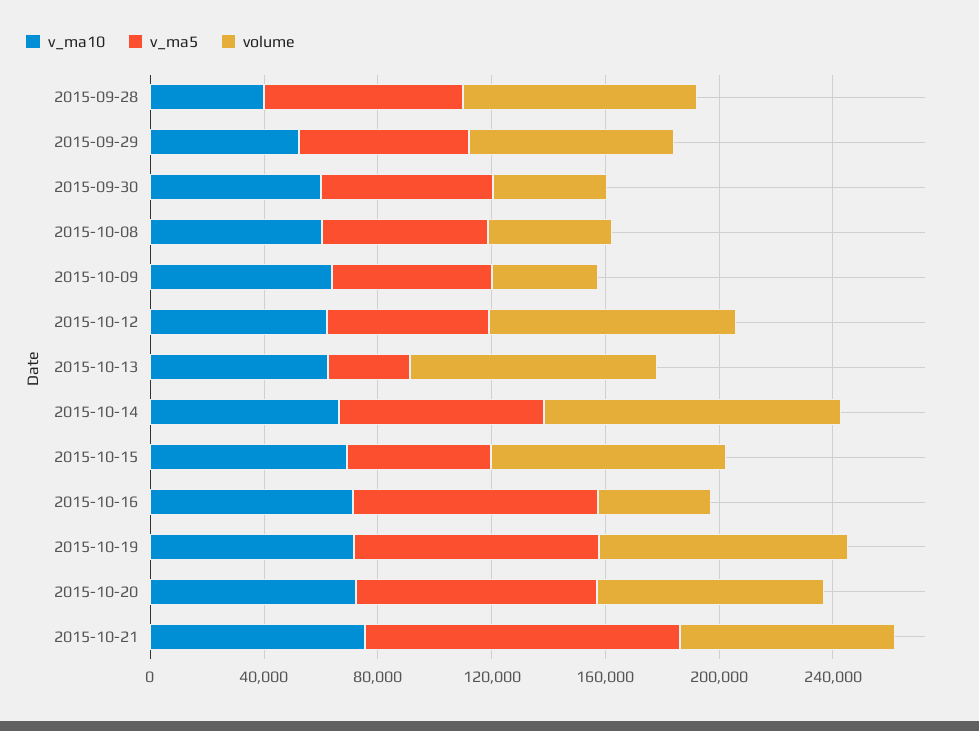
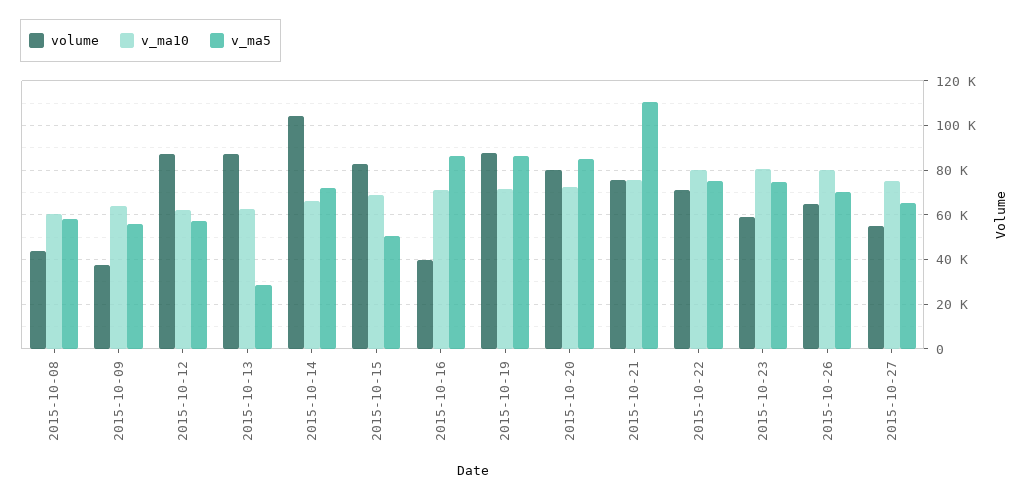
v_ma10, 2015-09-28: 40000 -> none
v_ma5, 2015-09-28: 70000 -> none
volume, 2015-09-28: 80000 -> none
v_ma10, 2015-09-29: 50000 -> none
v_ma5, 2015-09-29: 60000 -> none
volume, 2015-09-29: 70000 -> none
v_ma10, 2015-09-30: 60000 -> none
v_ma5, 2015-09-30: 60000 -> none
volume, 2015-09-30: 40000 -> none
volume, 2015-10-22: none -> 70000
v_ma10, 2015-10-22: none -> 80000
v_ma5, 2015-10-22: none -> 75000
volume, 2015-10-23: none -> 60000
v_ma10, 2015-10-23: none -> 80000
v_ma5, 2015-10-23: none -> 75000
volume, 2015-10-26: none -> 65000
v_ma10, 2015-10-26: none -> 80000
v_ma5, 2015-10-26: none -> 70000
volume, 2015-10-27: none -> 55000
v_ma10, 2015-10-27: none -> 75000
v_ma5, 2015-10-27: none -> 65000

